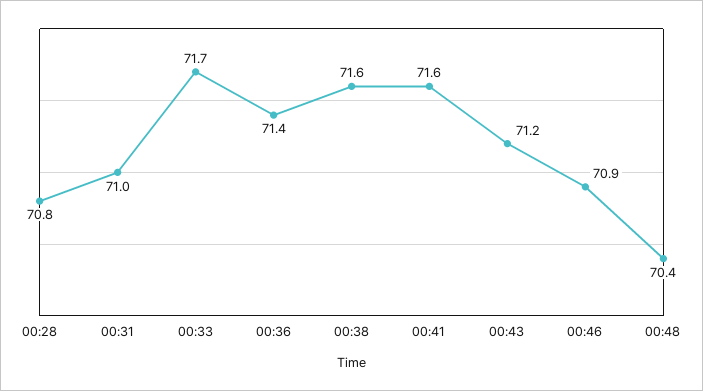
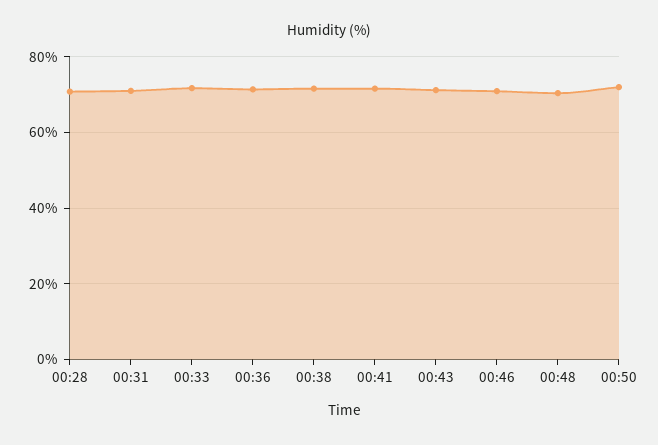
00:50: none -> 72

